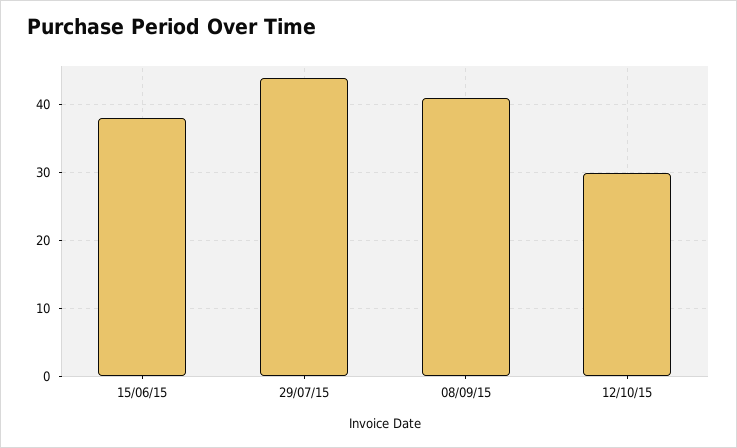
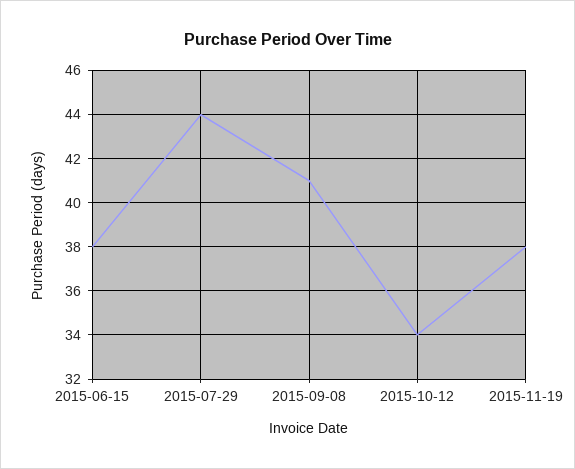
12/10/15: 30 -> 34
2015-11-19: none -> 38

